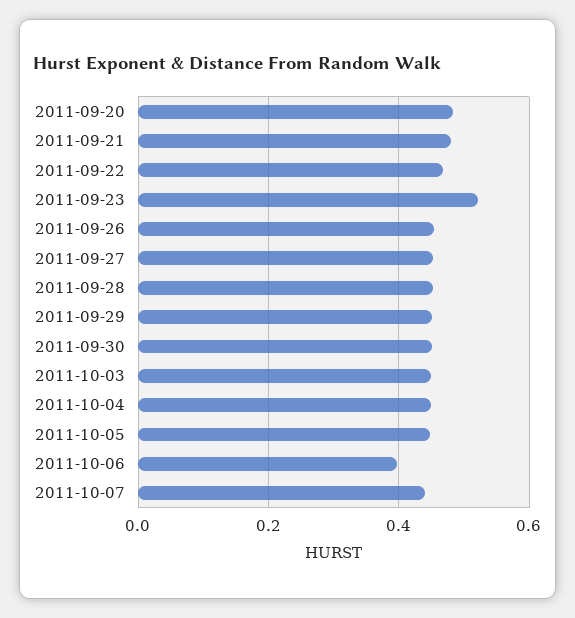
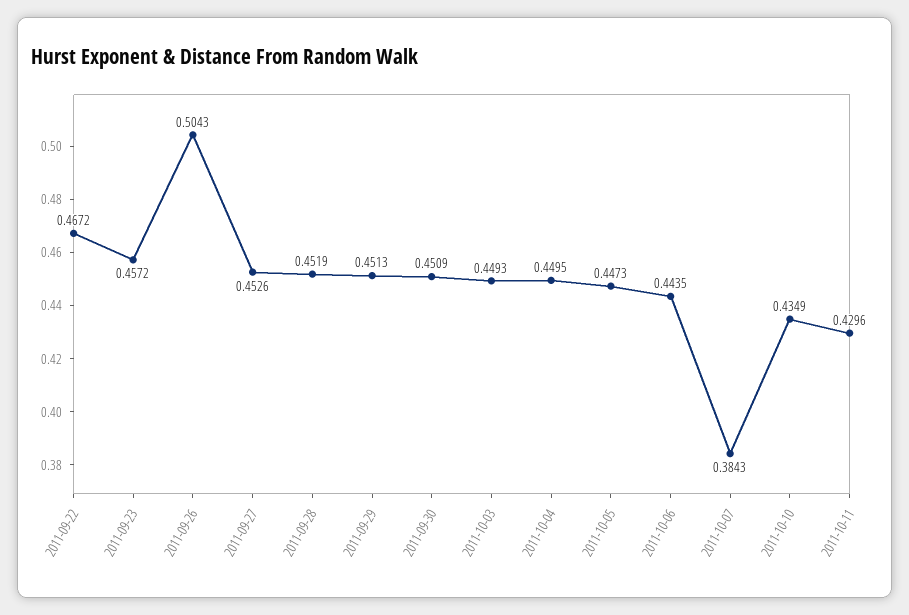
2011-09-20: 0.48 -> none
2011-09-21: 0.48 -> none
2011-09-23: 0.52 -> 0.4572
2011-09-26: 0.46 -> 0.5043
2011-10-06: 0.4 -> 0.4435
2011-10-07: 0.44 -> 0.3843
2011-10-10: none -> 0.4349
2011-10-11: none -> 0.4296

